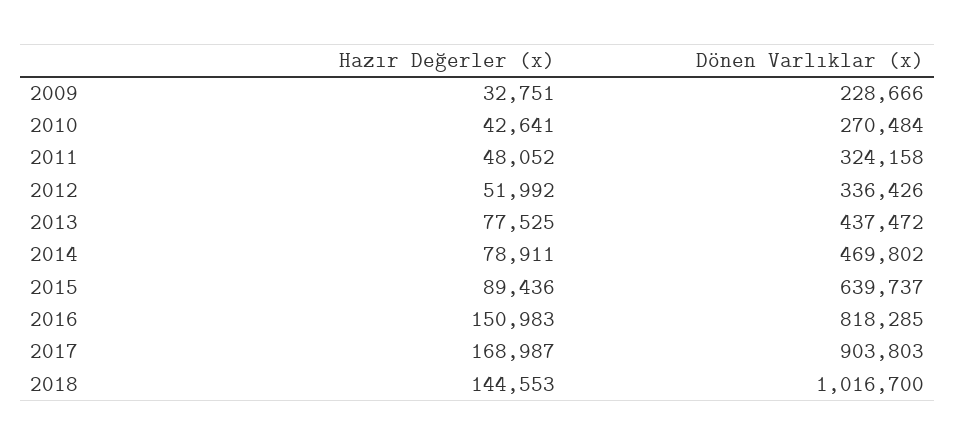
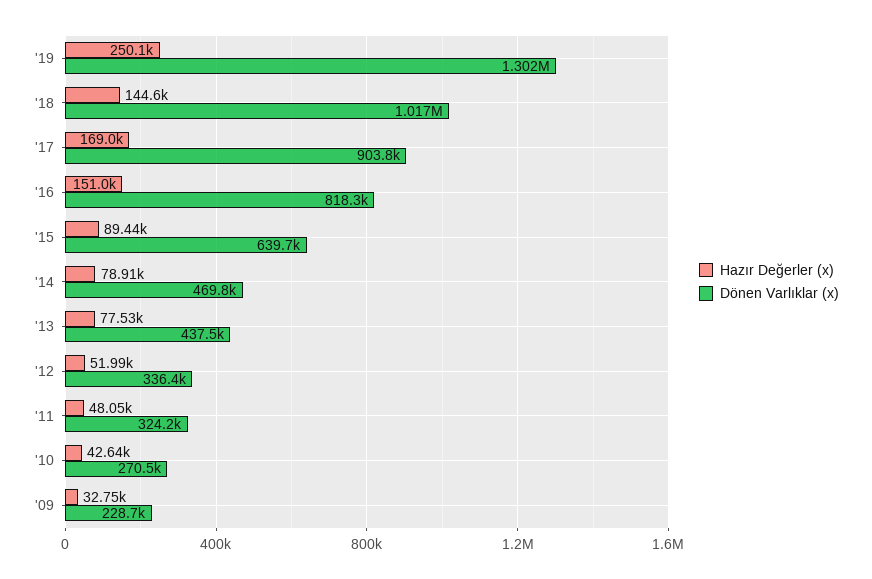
Hazır Değerler (x), '19: none -> 250100
Dönen Varlıklar (x), '19: none -> 1302000

